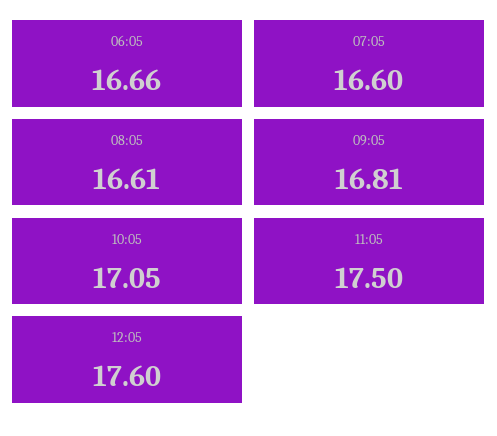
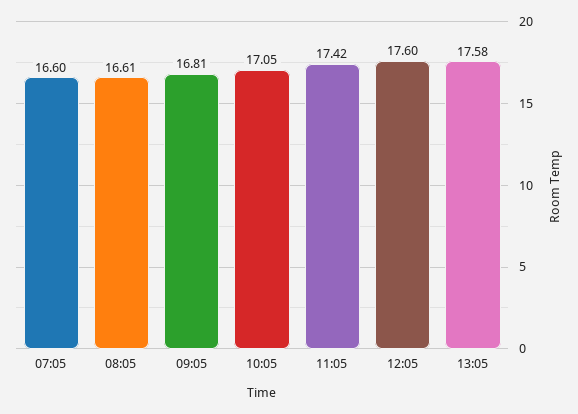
06:05: 16.66 -> none
11:05: 17.5 -> 17.42
13:05: none -> 17.58

